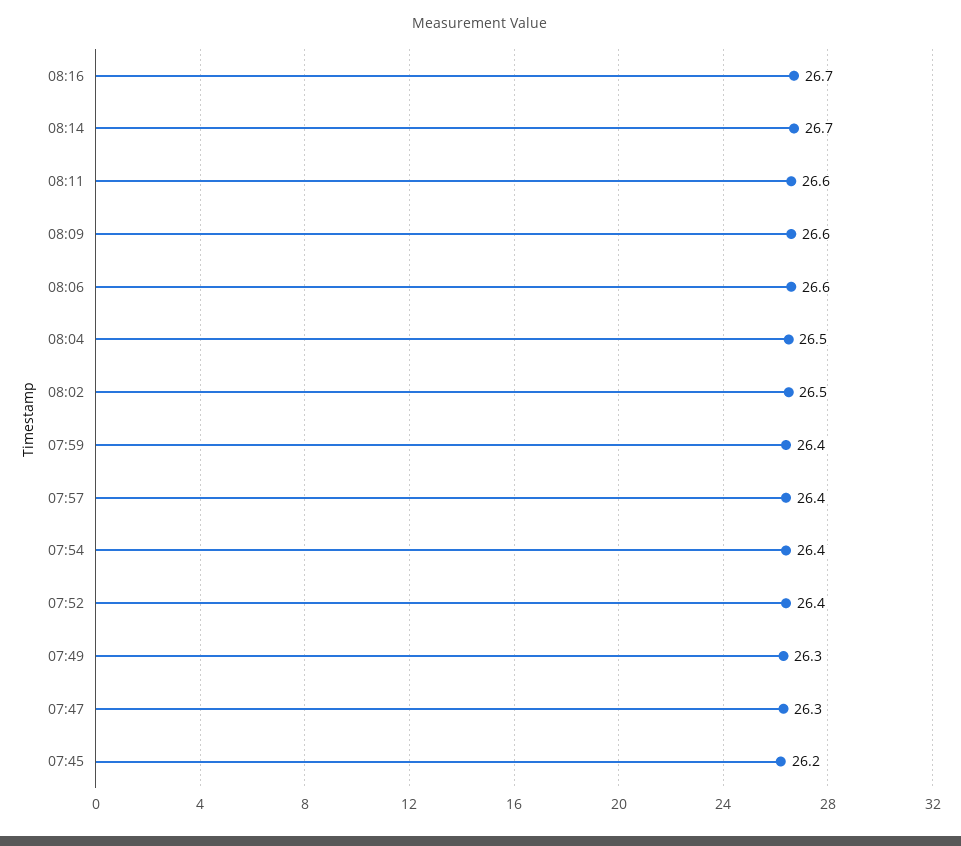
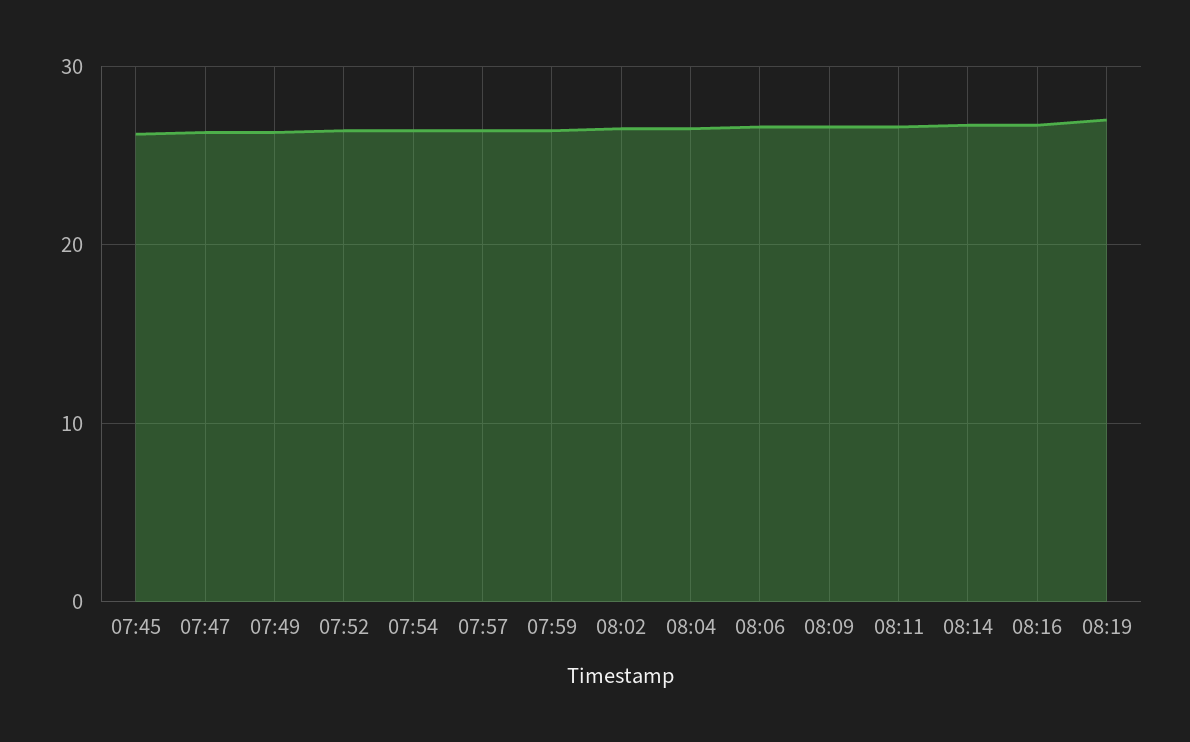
08:19: none -> 27

